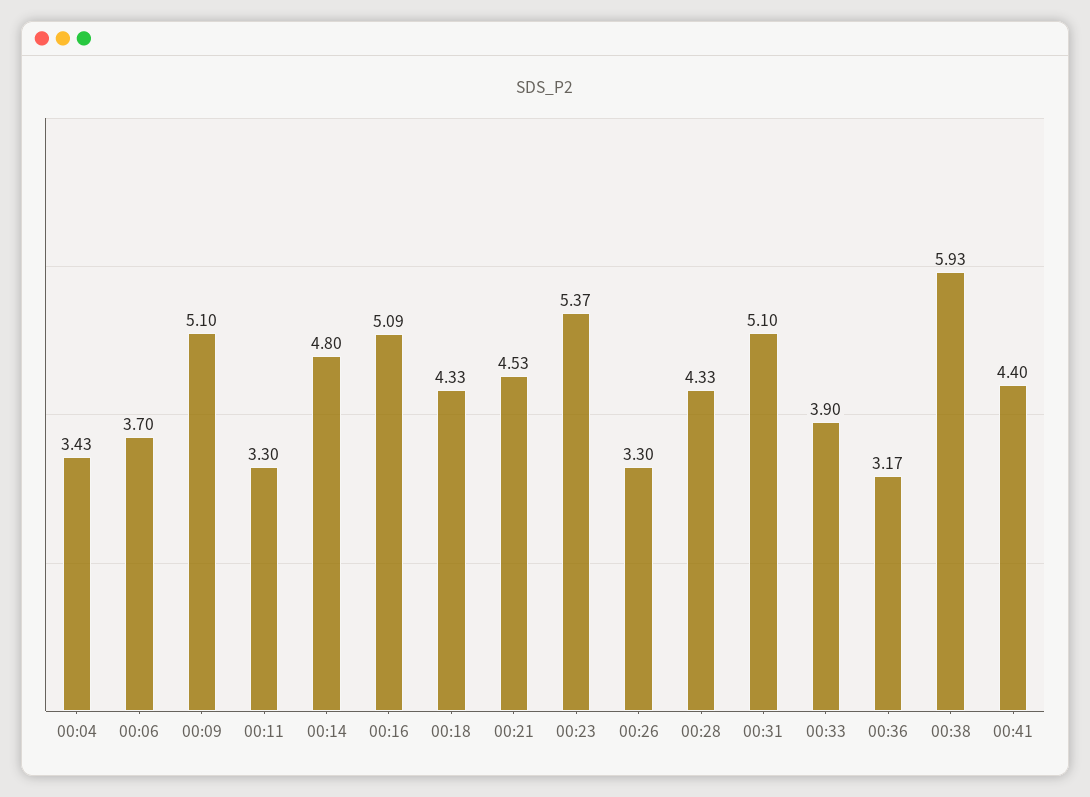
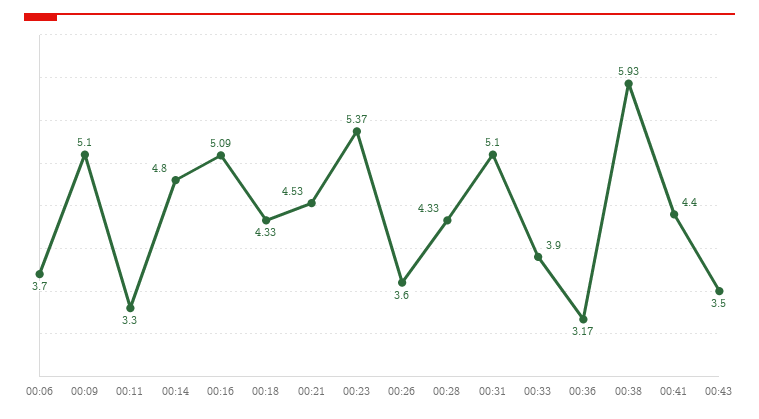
00:04: 3.43 -> none
00:26: 3.3 -> 3.6
00:43: none -> 3.5

